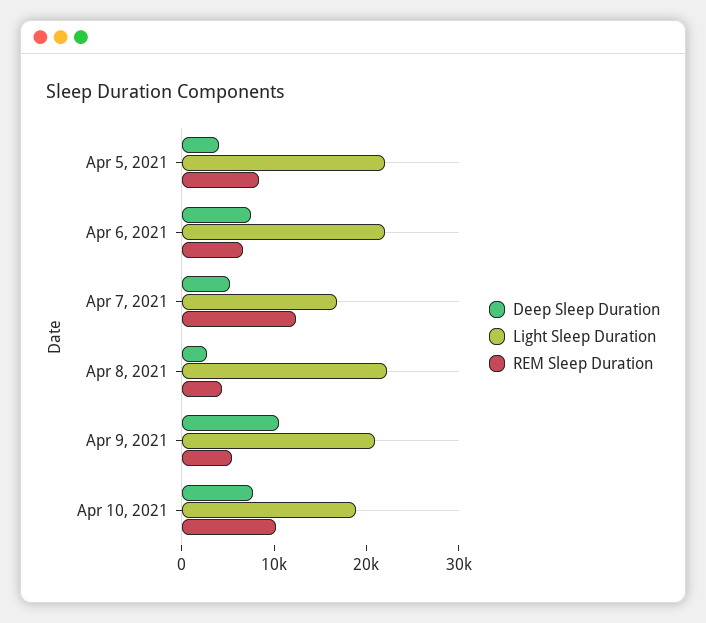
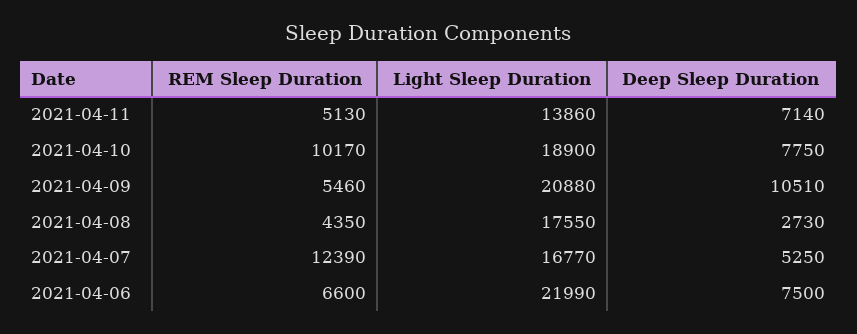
Deep Sleep Duration, Apr 5, 2021: 4000 -> none
Light Sleep Duration, Apr 5, 2021: 22000 -> none
REM Sleep Duration, Apr 5, 2021: 8000 -> none
Light Sleep Duration, Apr 8, 2021: 22000 -> 17550
REM Sleep Duration, 2021-04-11: none -> 5130
Light Sleep Duration, 2021-04-11: none -> 13860
Deep Sleep Duration, 2021-04-11: none -> 7140

